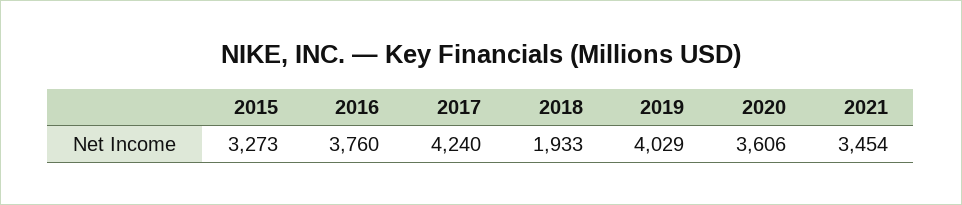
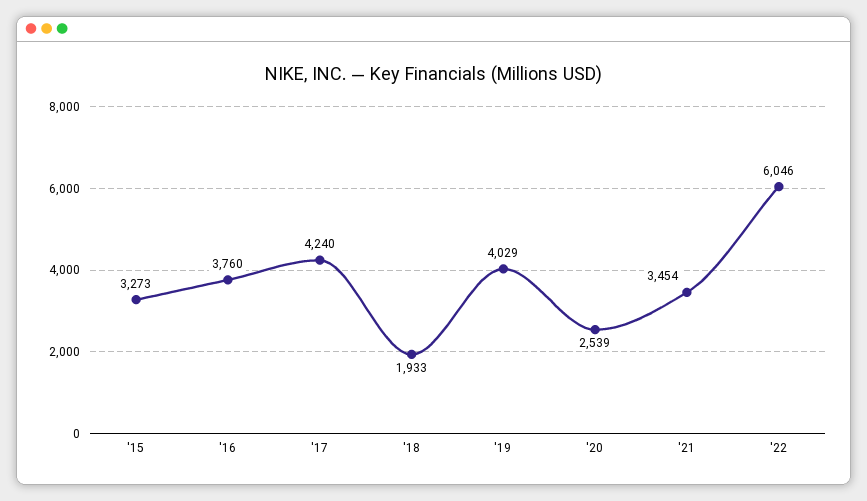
2020: 3606 -> 2539
'22: none -> 6046

